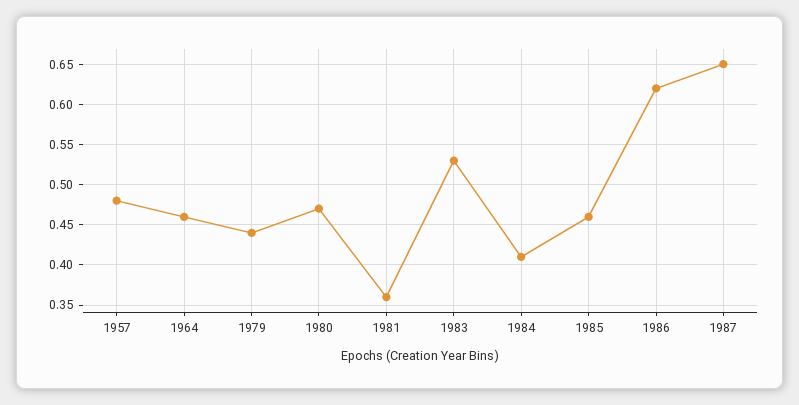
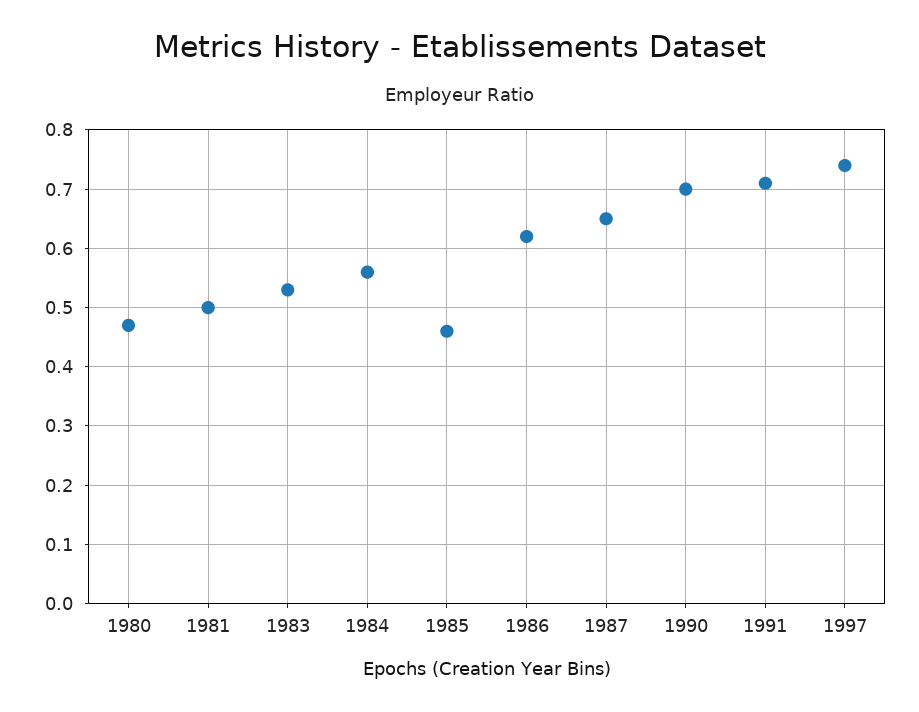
1957: 0.48 -> none
1964: 0.46 -> none
1979: 0.44 -> none
1981: 0.36 -> 0.5
1984: 0.41 -> 0.55
1990: none -> 0.7
1991: none -> 0.7
1997: none -> 0.75

